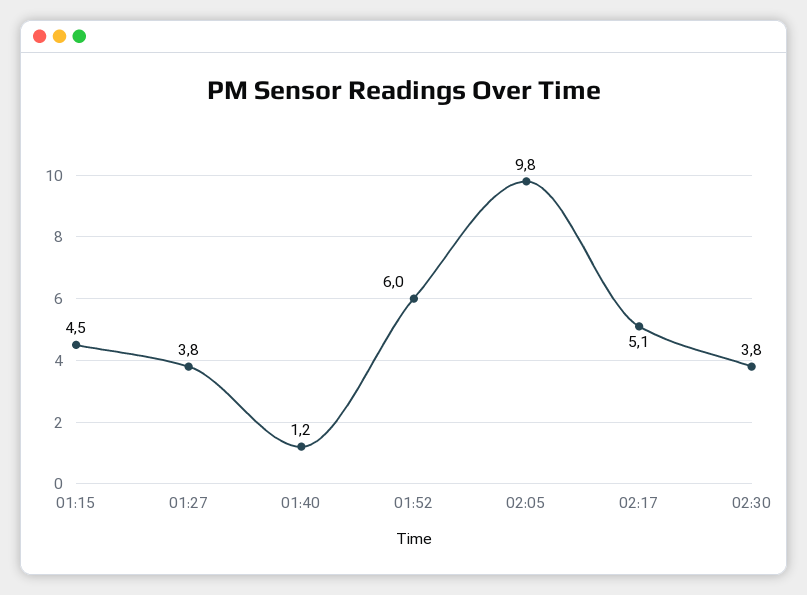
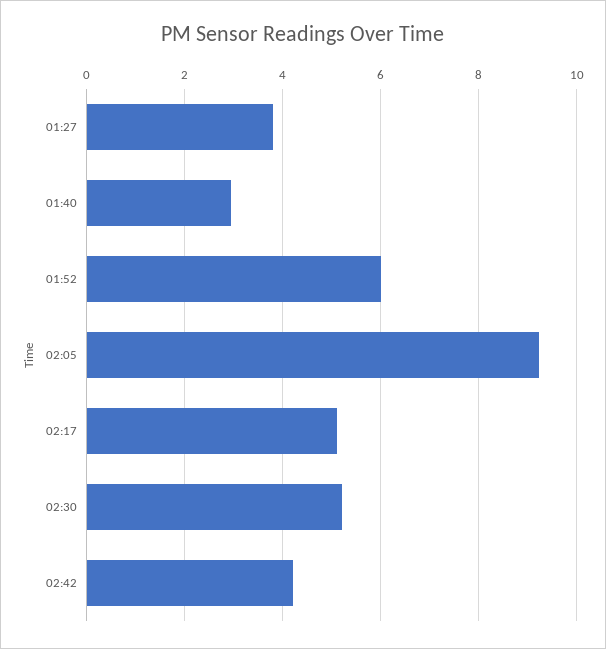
01:15: 4.5 -> none
01:40: 1.2 -> 3
02:05: 9.8 -> 9.2
02:30: 3.8 -> 5.2
02:42: none -> 4.2

